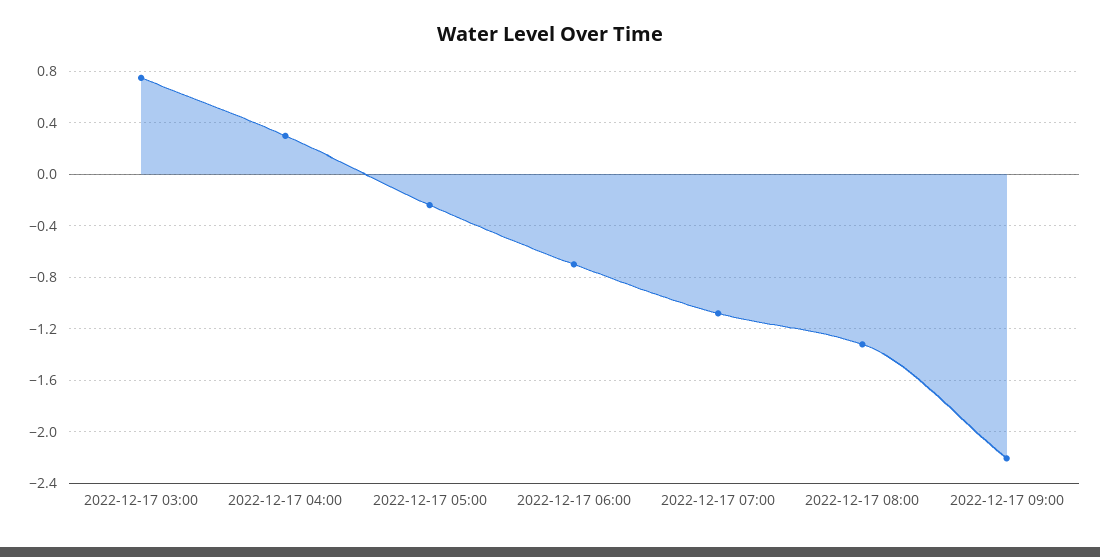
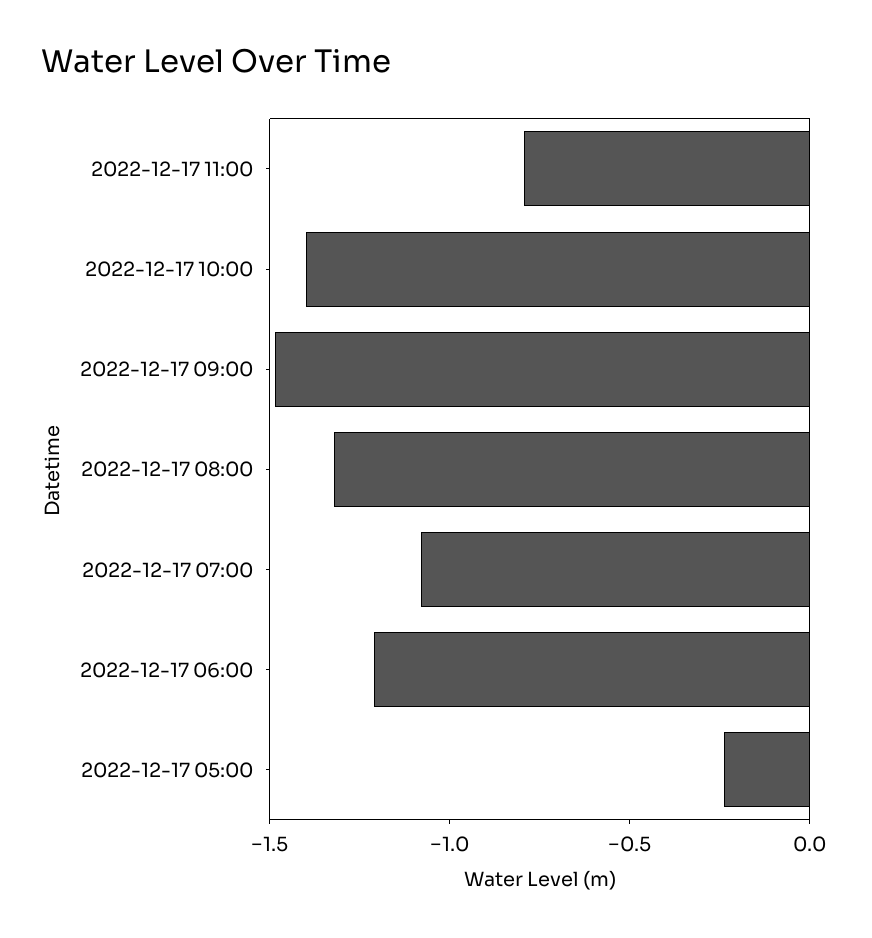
2022-12-17 03:00: 0.75 -> none
2022-12-17 04:00: 0.3 -> none
2022-12-17 06:00: -0.7 -> -1.2
2022-12-17 09:00: -2.2 -> -1.5
2022-12-17 11:00: none -> -0.8
2022-12-17 10:00: none -> -1.4

